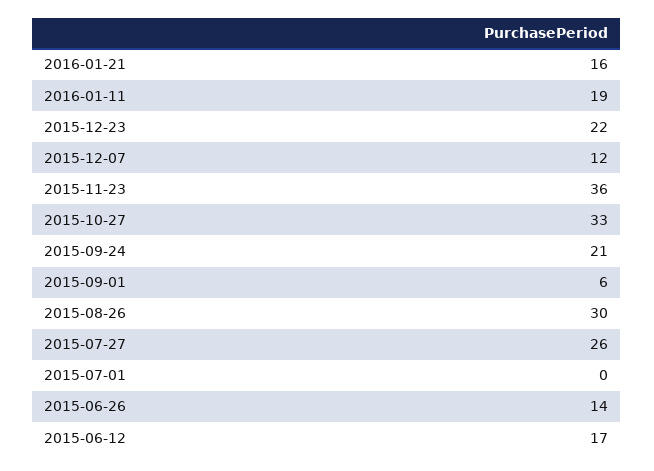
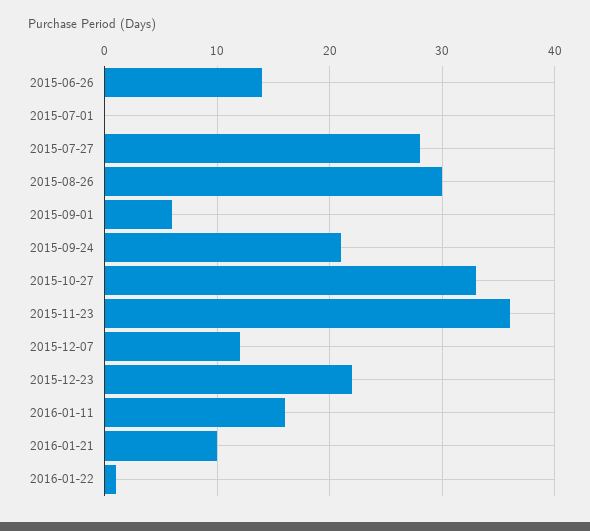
2016-01-21: 16 -> 10
2016-01-11: 19 -> 16
2015-07-27: 26 -> 28
2015-06-12: 17 -> none
2016-01-22: none -> 1

